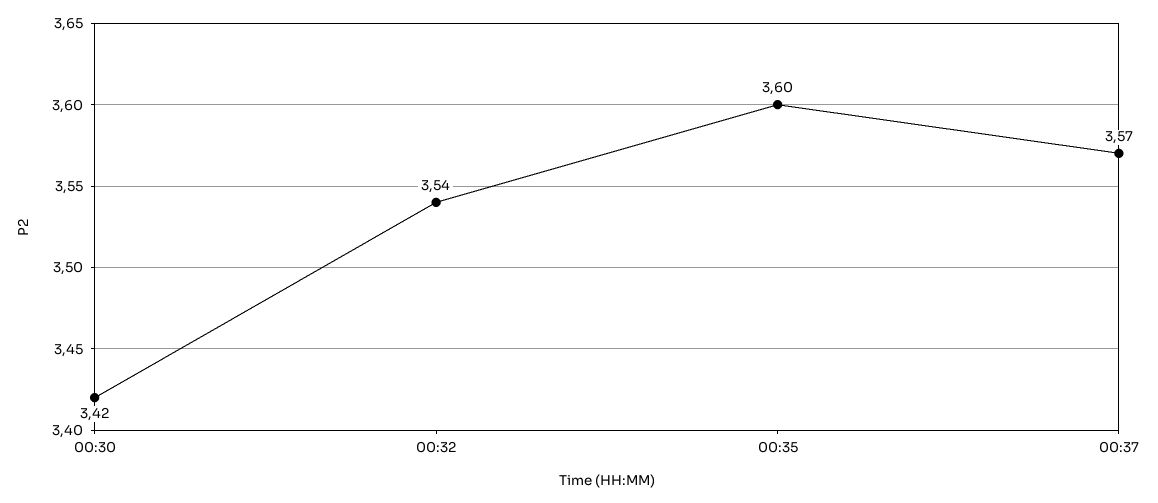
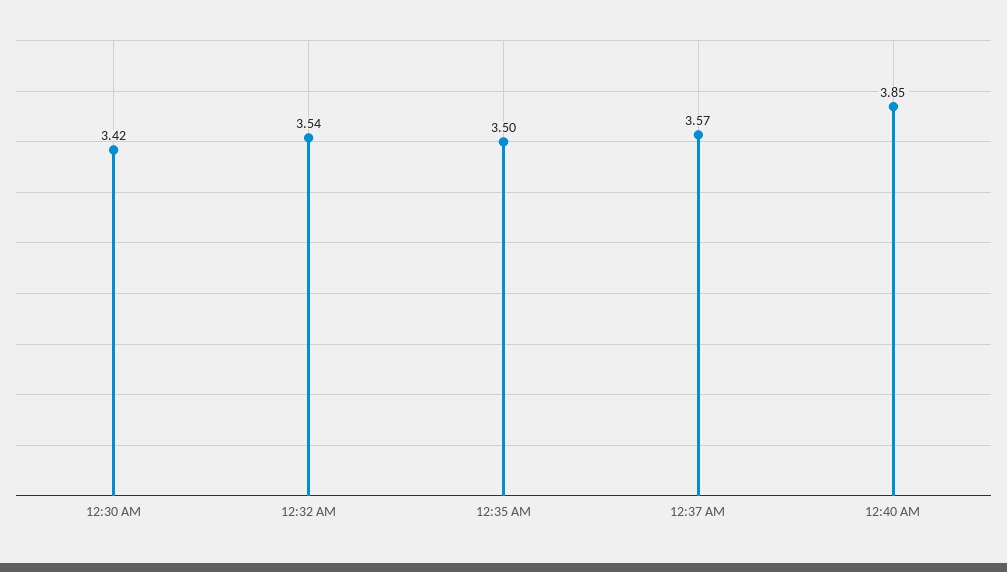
00:35: 3.6 -> 3.5
12:40 AM: none -> 3.85

